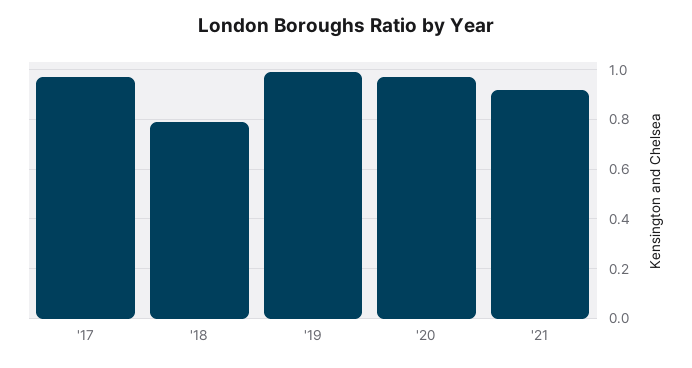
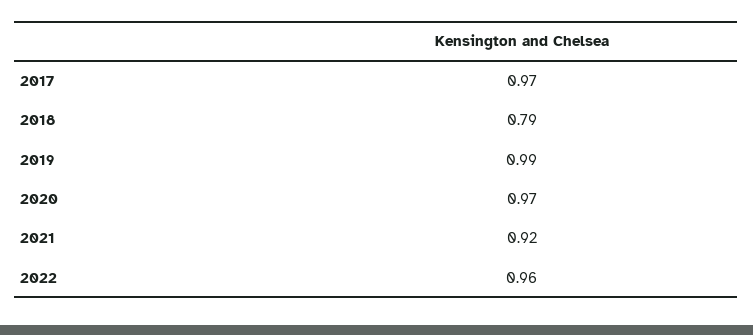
2022: none -> 0.96

